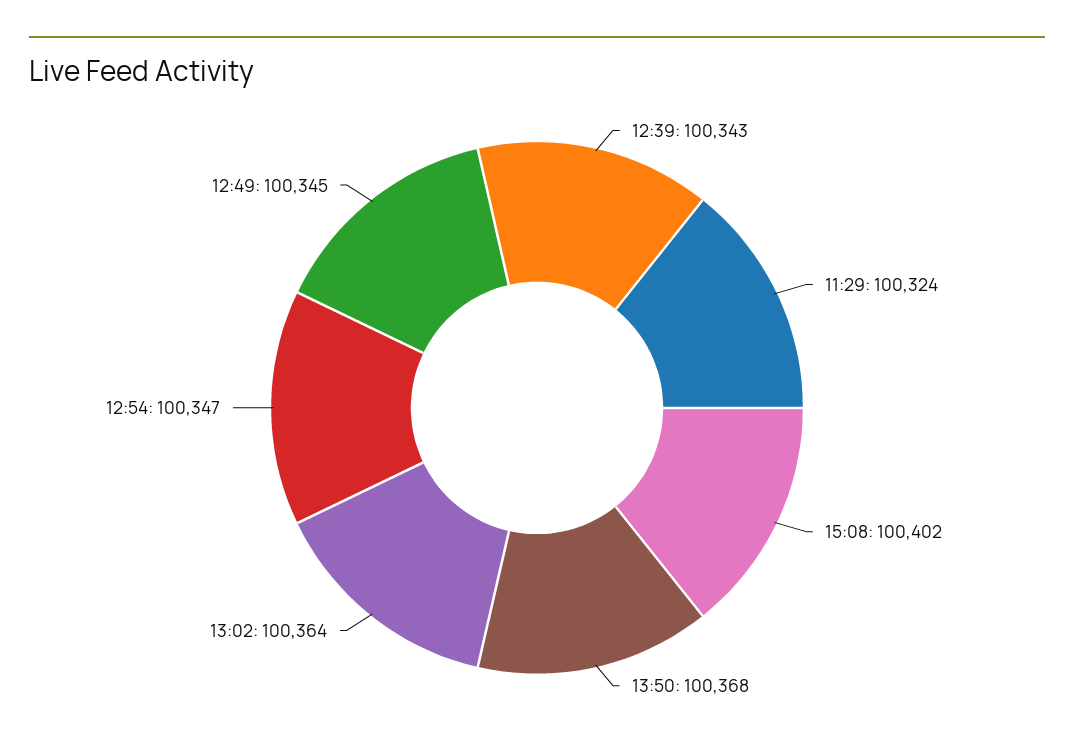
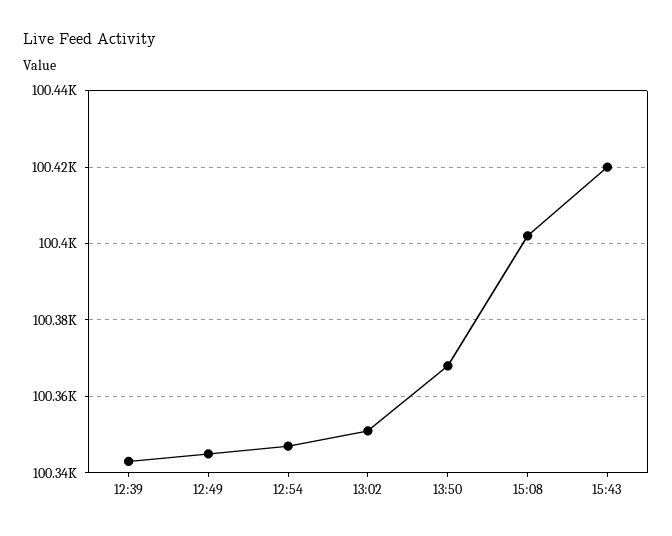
11:29: 100324 -> none
13:02: 100364 -> 100350
15:43: none -> 100420

